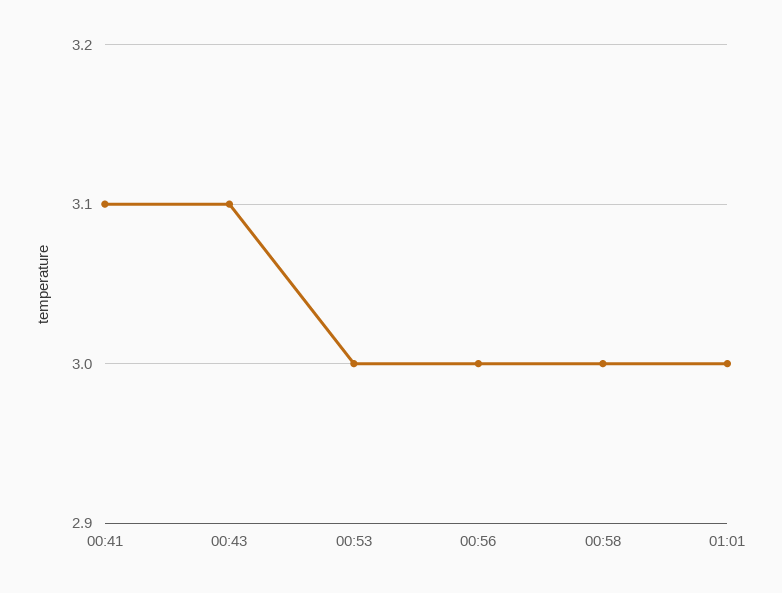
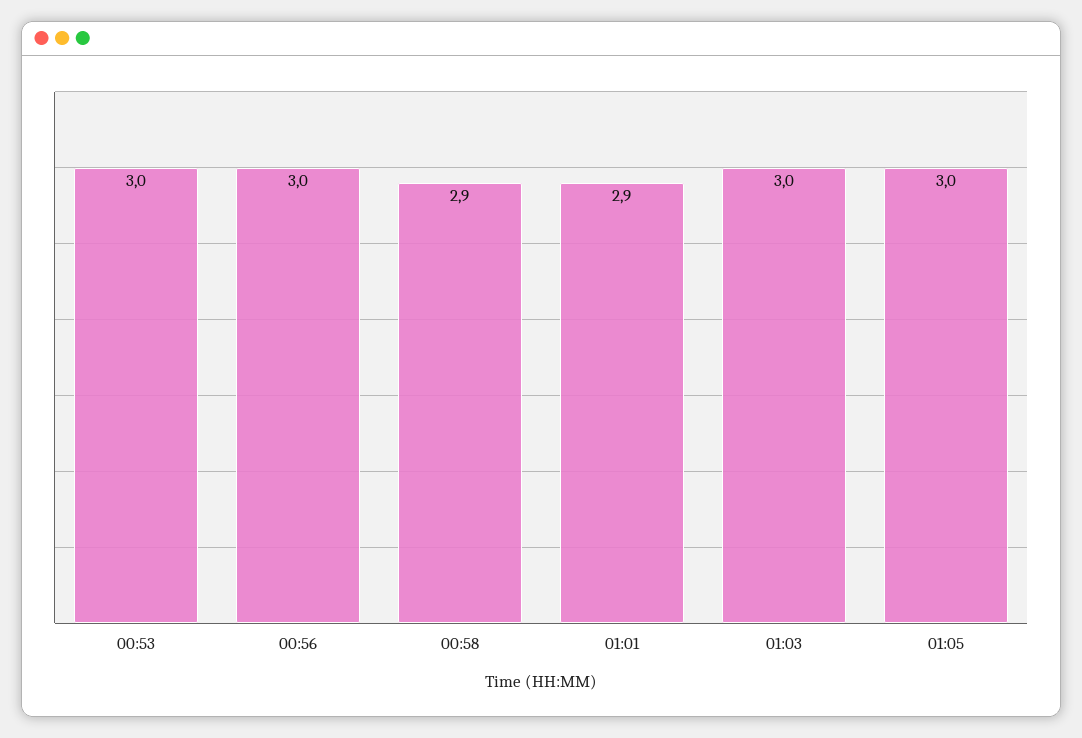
00:41: 3.1 -> none
00:43: 3.1 -> none
00:58: 3 -> 2.9
01:01: 3 -> 2.9
01:03: none -> 3
01:05: none -> 3

